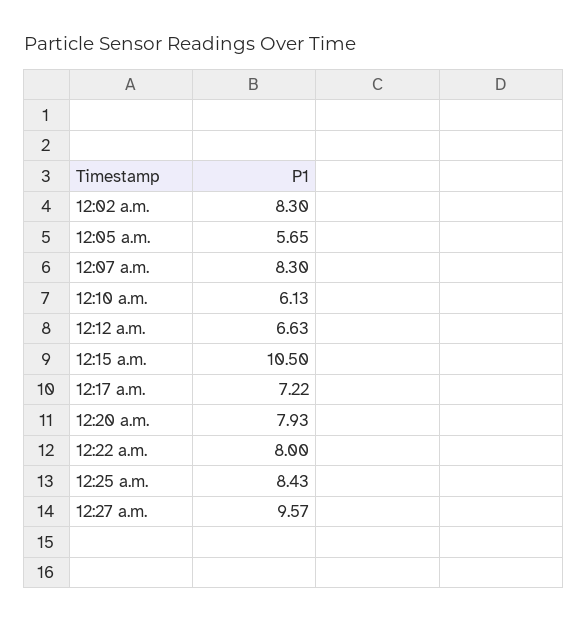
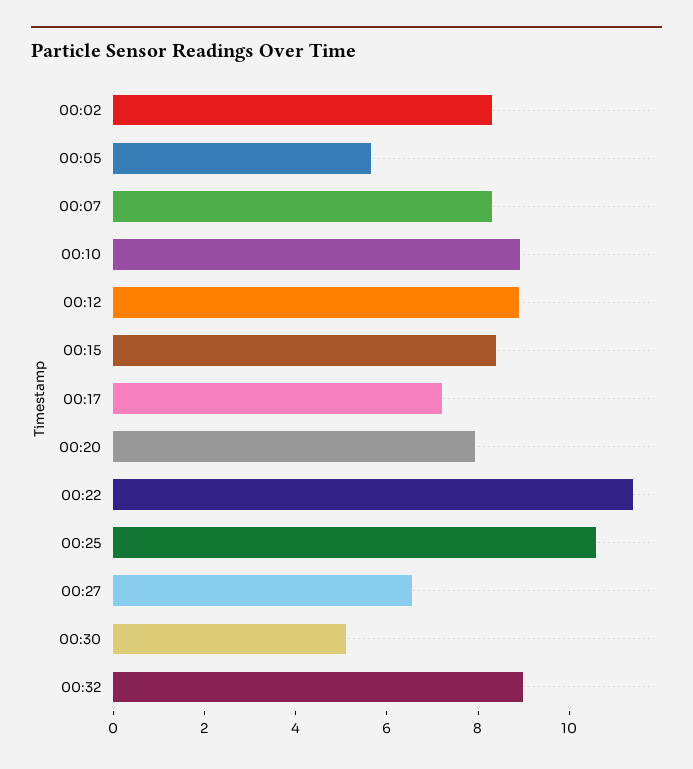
12:10 a.m.: 6.13 -> 9
12:12 a.m.: 6.63 -> 9
12:15 a.m.: 10.5 -> 8.5
12:22 a.m.: 8 -> 11.5
12:25 a.m.: 8.43 -> 10.5
12:27 a.m.: 9.57 -> 6.5
00:30: none -> 5
00:32: none -> 9

